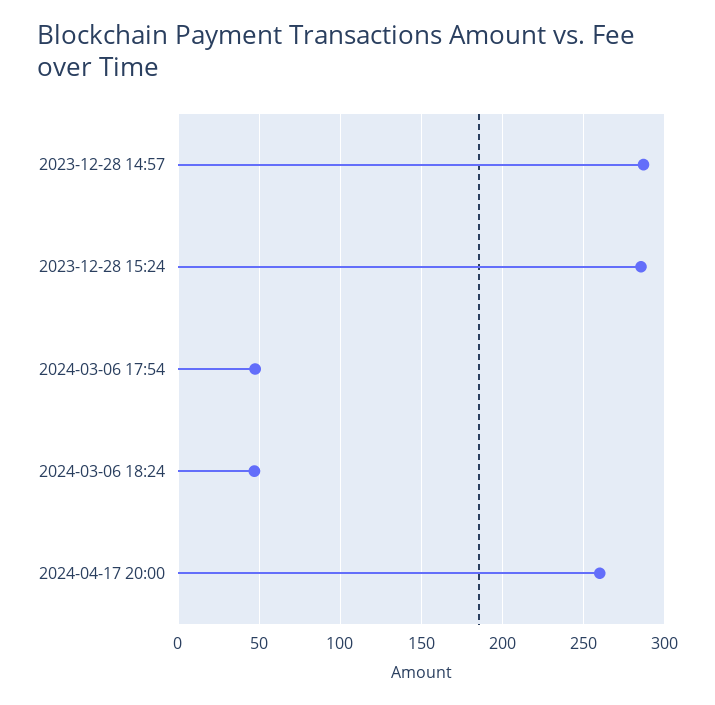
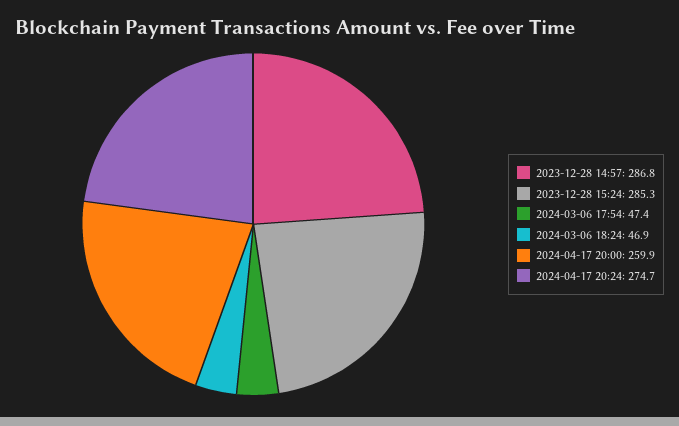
2024-04-17 20:24: none -> 274.7

